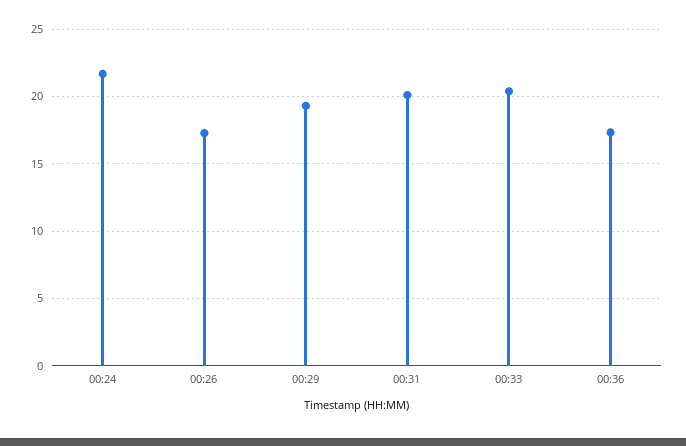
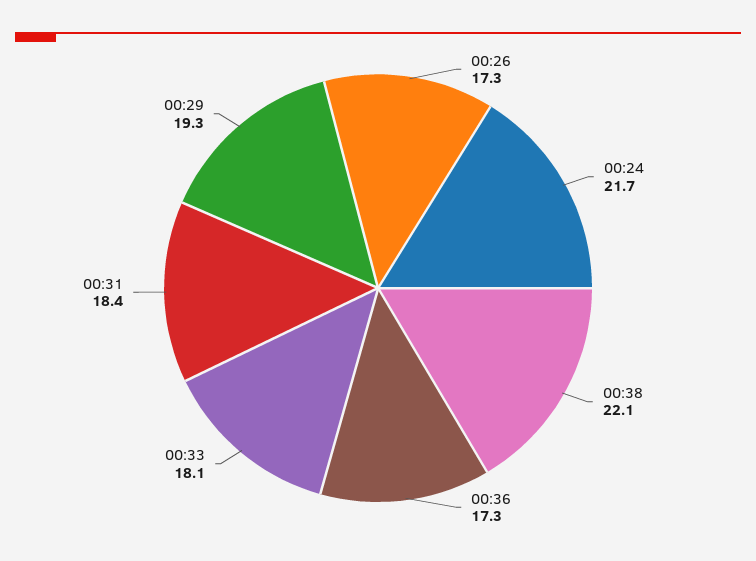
00:31: 20 -> 18.4
00:33: 20.5 -> 18.1
00:38: none -> 22.1

